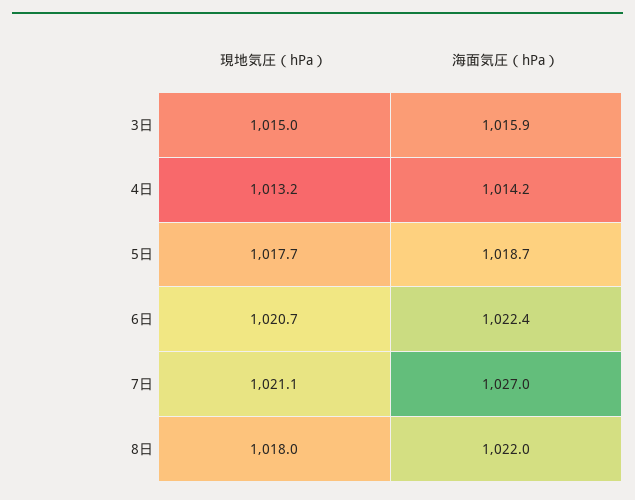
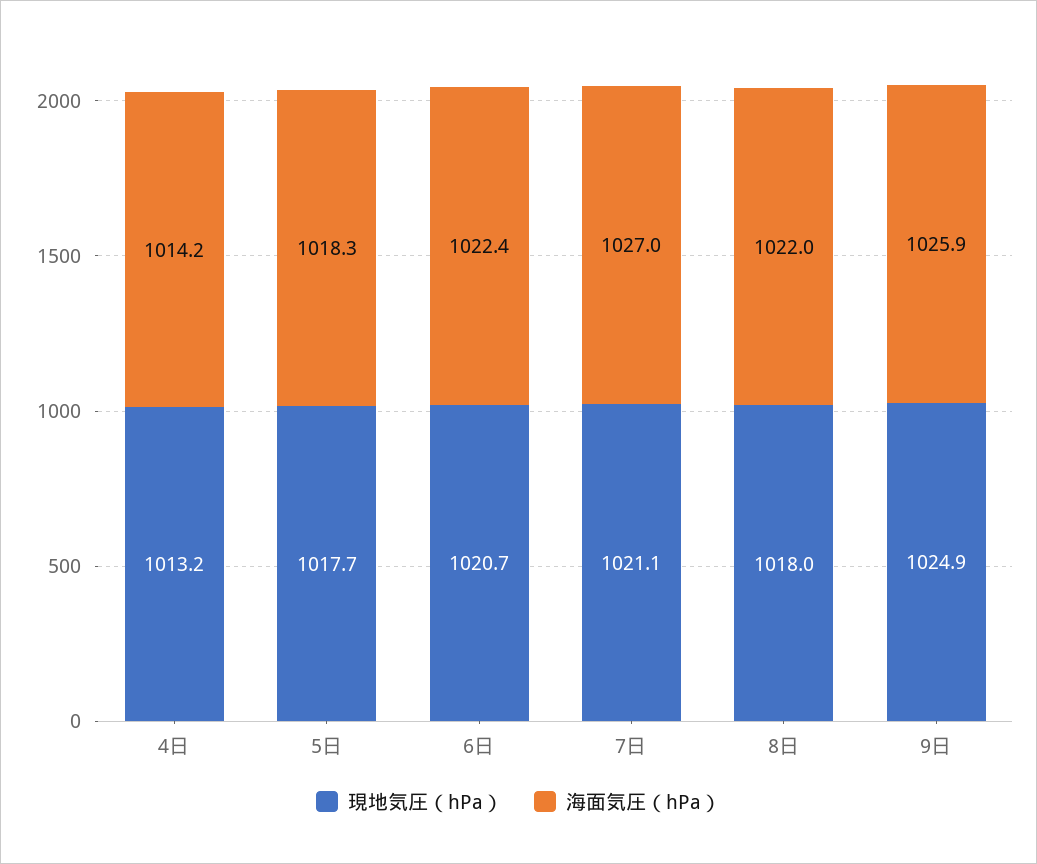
現地気圧（hPa）, 3日: 1015 -> none
海面気圧（hPa）, 3日: 1015.9 -> none
海面気圧（hPa）, 5日: 1018.7 -> 1018.3
現地気圧（hPa）, 9日: none -> 1024.9
海面気圧（hPa）, 9日: none -> 1025.9

